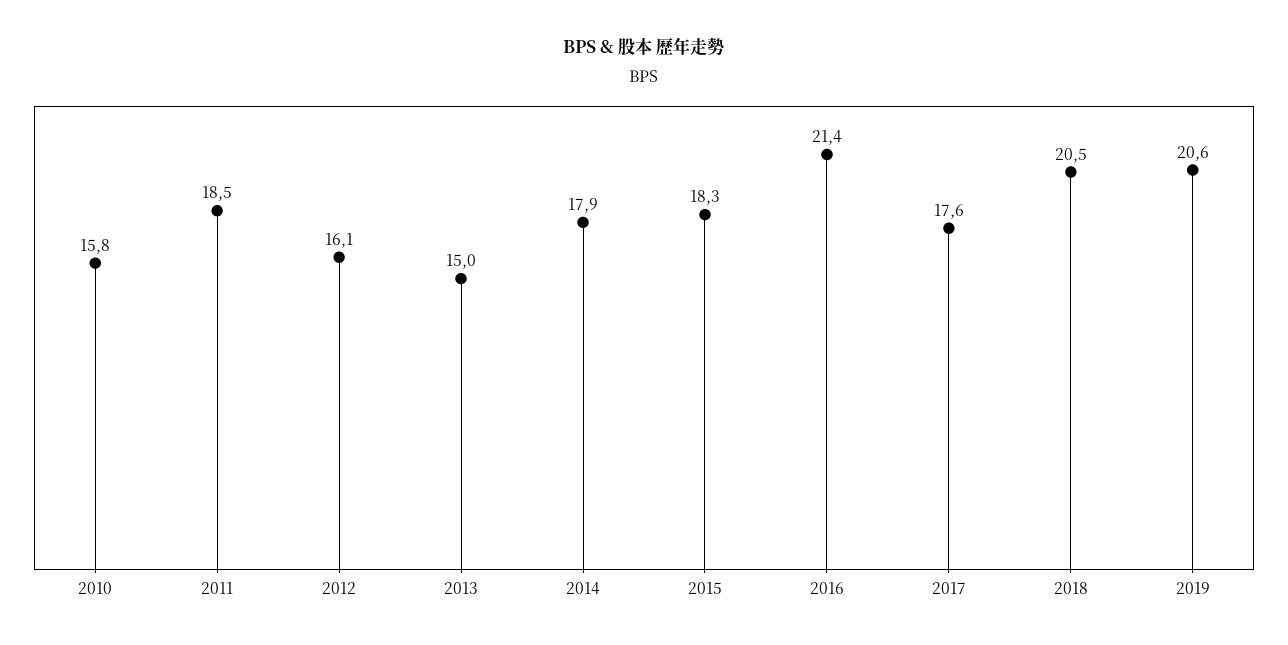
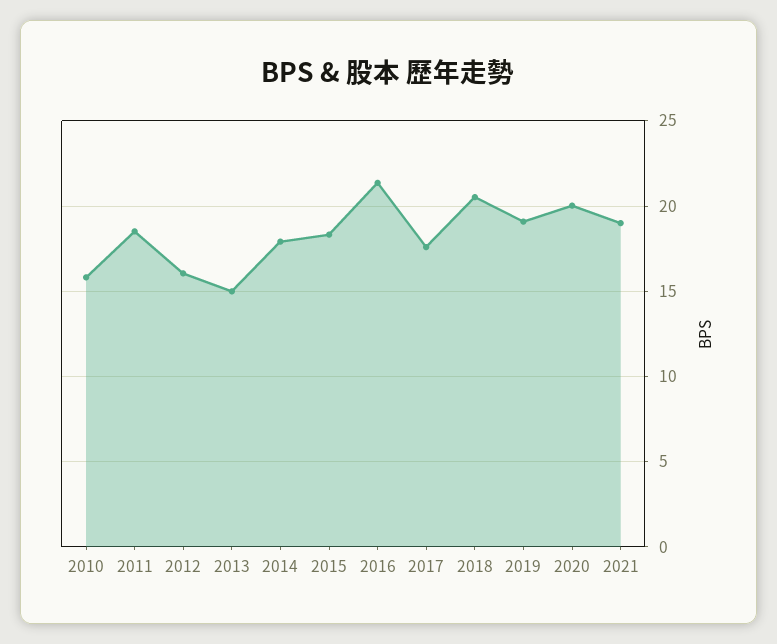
2019: 20.6 -> 19
2020: none -> 20
2021: none -> 19

